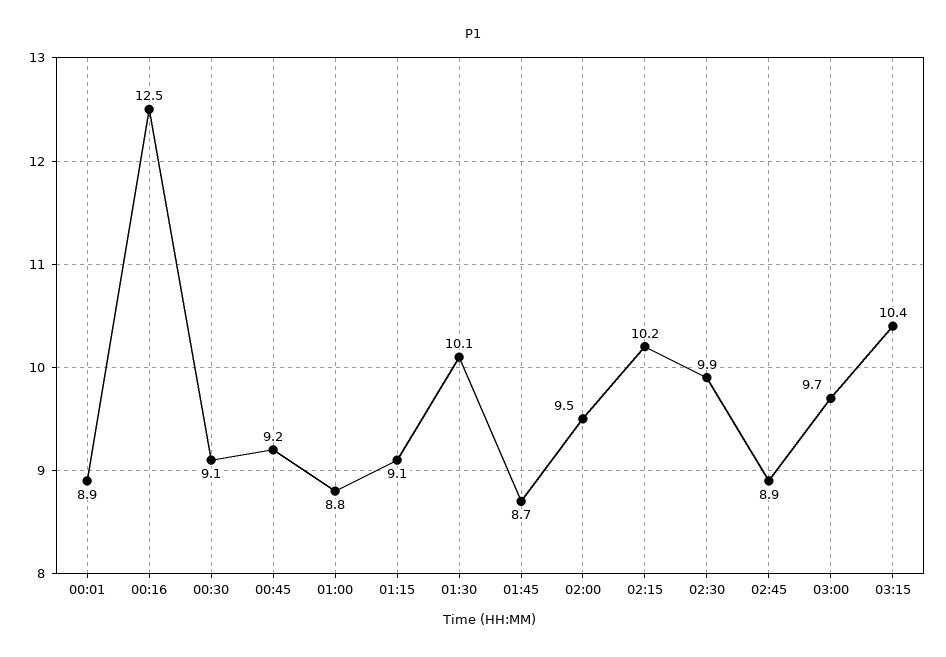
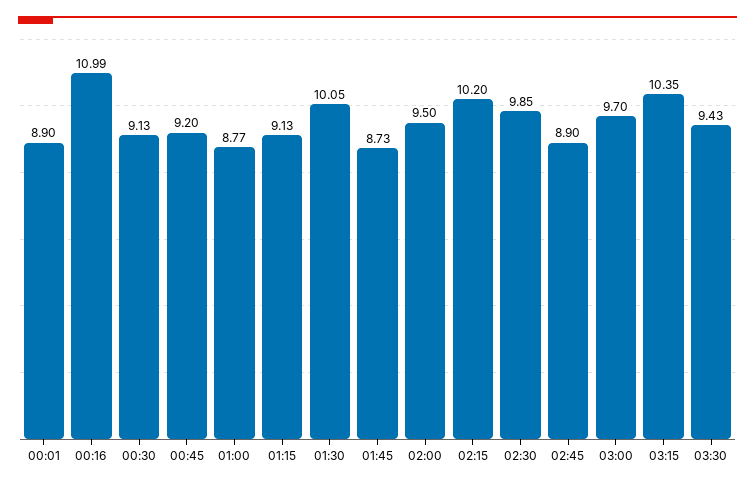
00:16: 12.5 -> 10.99
03:30: none -> 9.43

